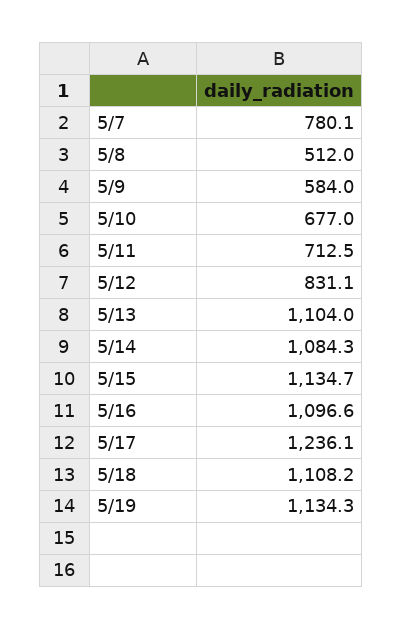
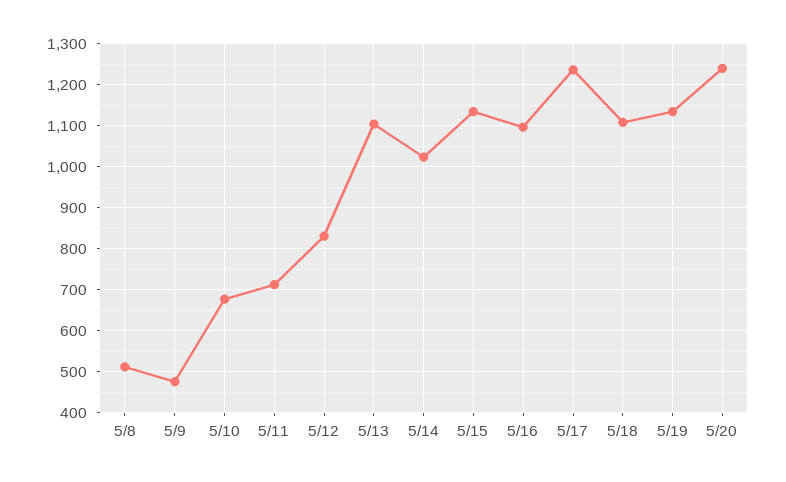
5/7: 780.1 -> none
5/9: 584 -> 480
5/14: 1084.3 -> 1020
5/20: none -> 1240

